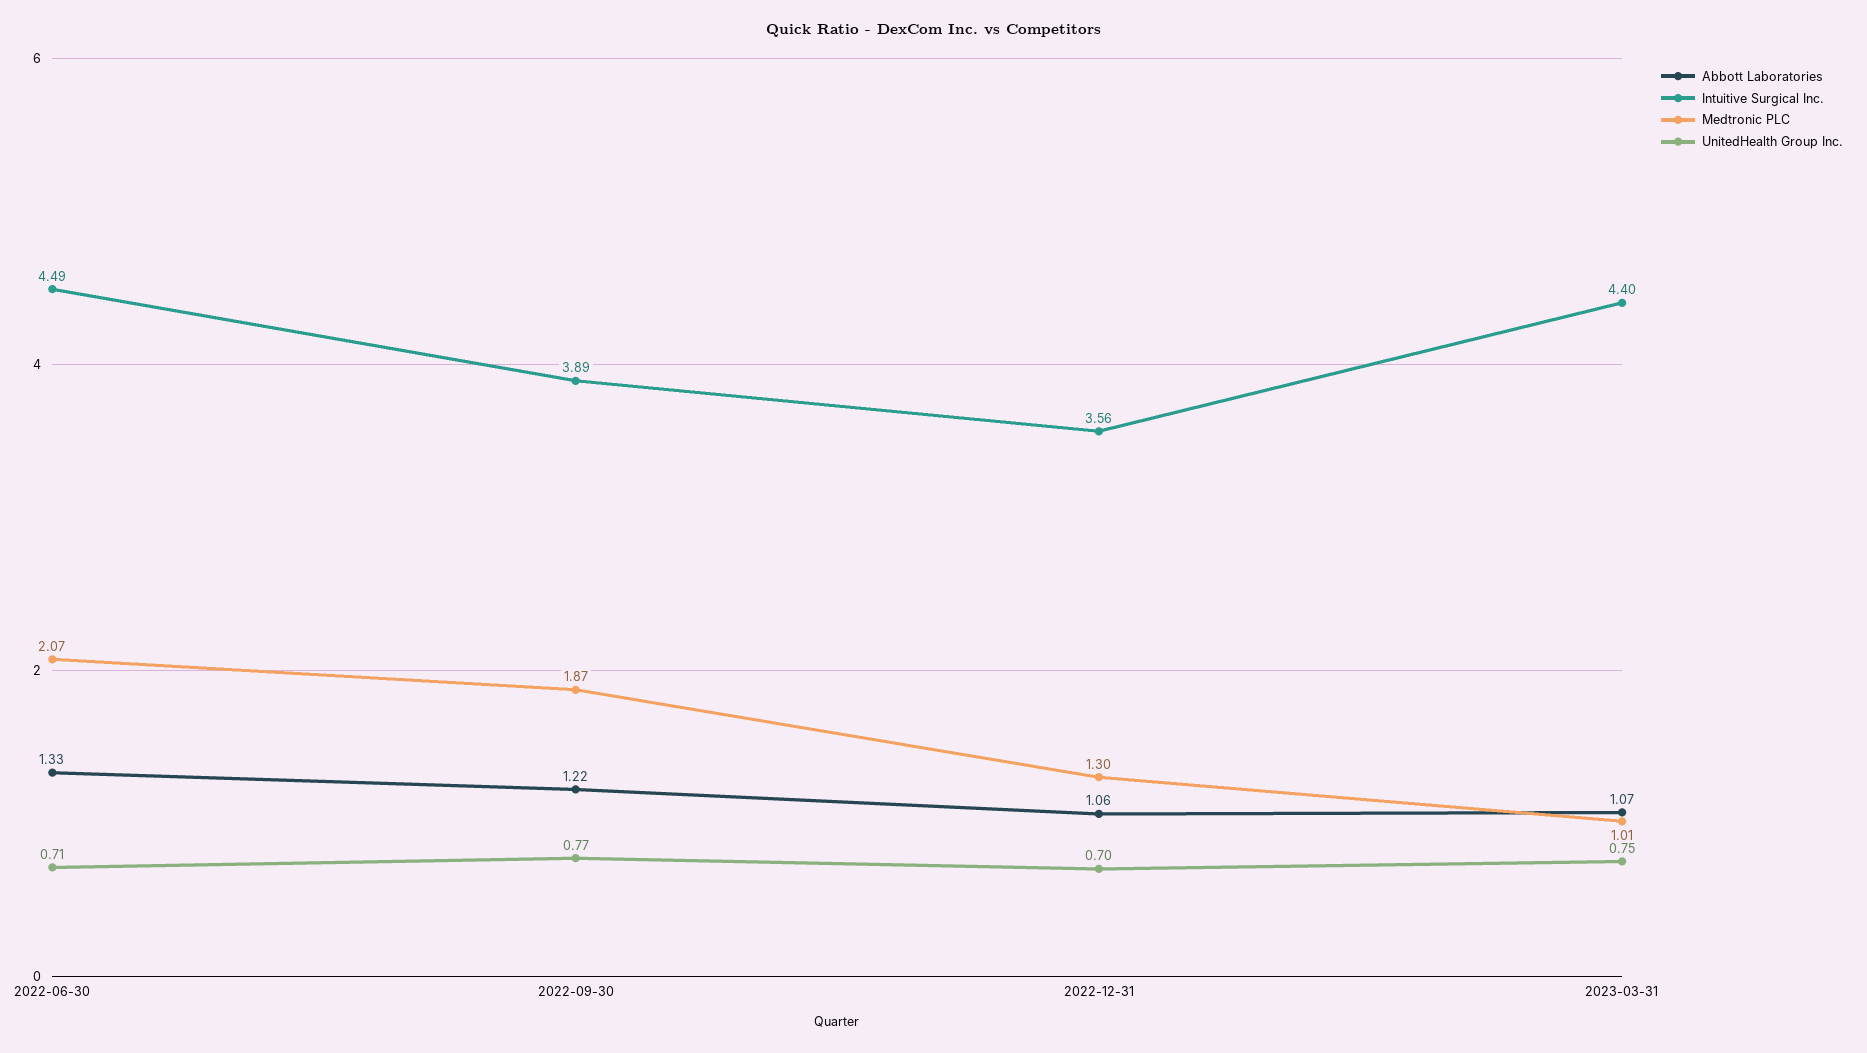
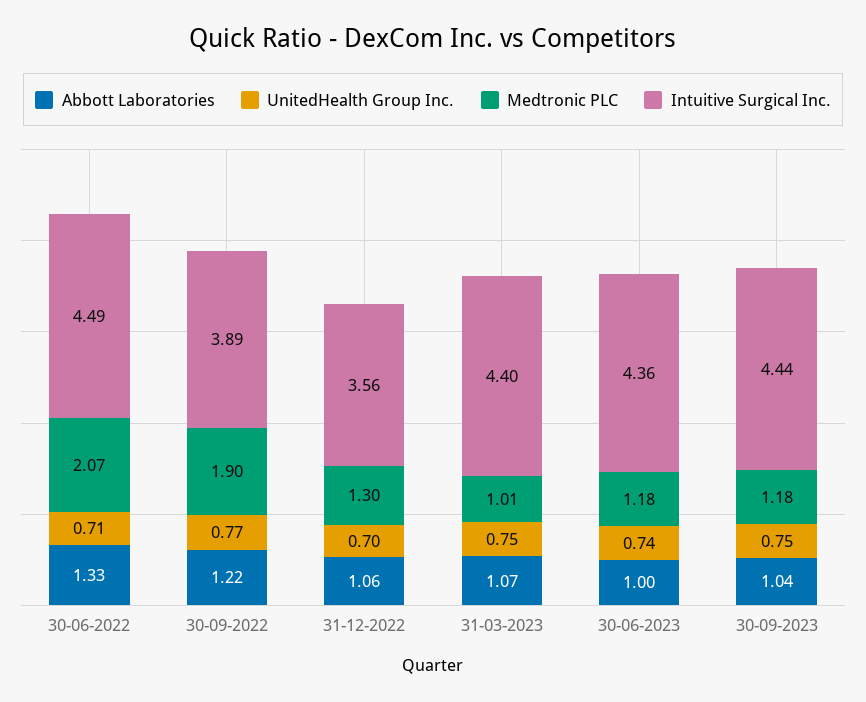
Medtronic PLC, 2022-09-30: 1.87 -> 1.9
Abbott Laboratories, 30-06-2023: none -> 1
UnitedHealth Group Inc., 30-06-2023: none -> 0.74
Medtronic PLC, 30-06-2023: none -> 1.18
Intuitive Surgical Inc., 30-06-2023: none -> 4.36
Abbott Laboratories, 30-09-2023: none -> 1.04
UnitedHealth Group Inc., 30-09-2023: none -> 0.75
Medtronic PLC, 30-09-2023: none -> 1.18
Intuitive Surgical Inc., 30-09-2023: none -> 4.44

